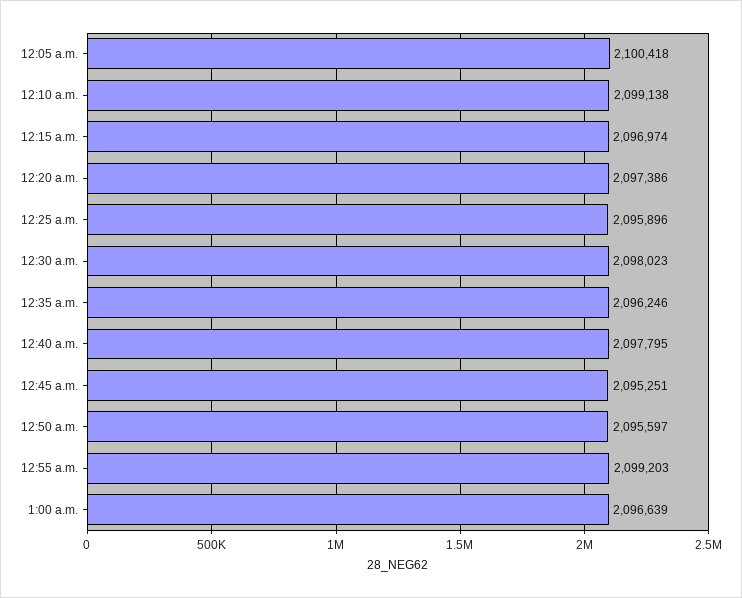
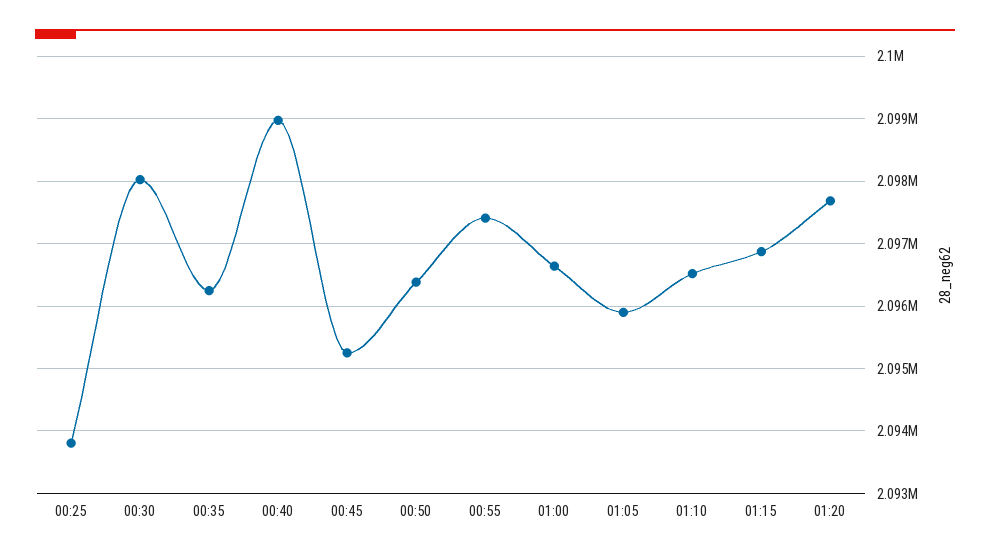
12:05 a.m.: 2100418 -> none
12:10 a.m.: 2099138 -> none
12:15 a.m.: 2096974 -> none
12:20 a.m.: 2097386 -> none
12:25 a.m.: 2095896 -> 2093800
12:40 a.m.: 2097795 -> 2099000
12:50 a.m.: 2095597 -> 2096400
12:55 a.m.: 2099203 -> 2097400
01:05: none -> 2095900
01:10: none -> 2096500
01:15: none -> 2096900
01:20: none -> 2097700

